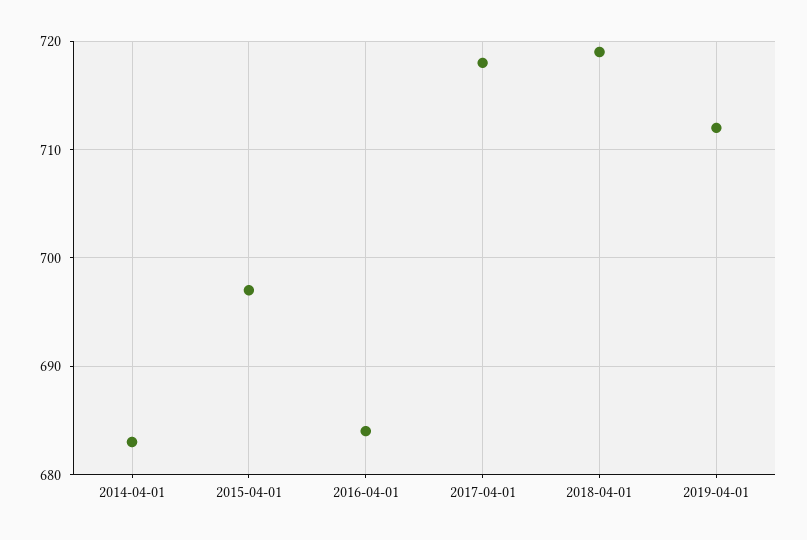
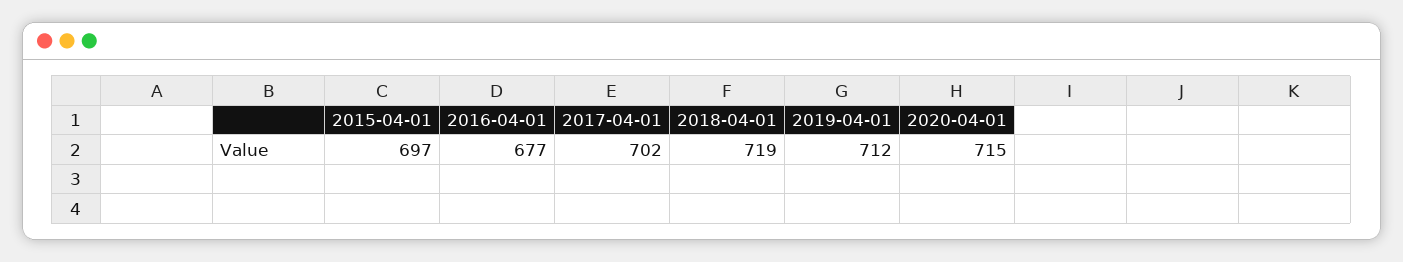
2014-04-01: 683 -> none
2016-04-01: 684 -> 677
2017-04-01: 718 -> 702
2020-04-01: none -> 715

